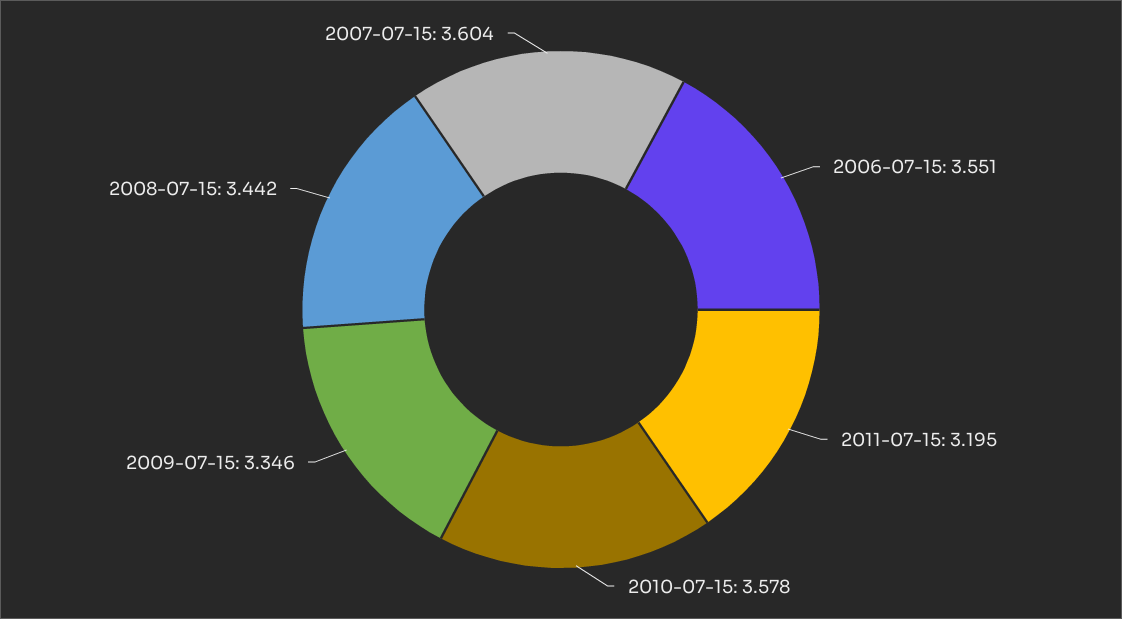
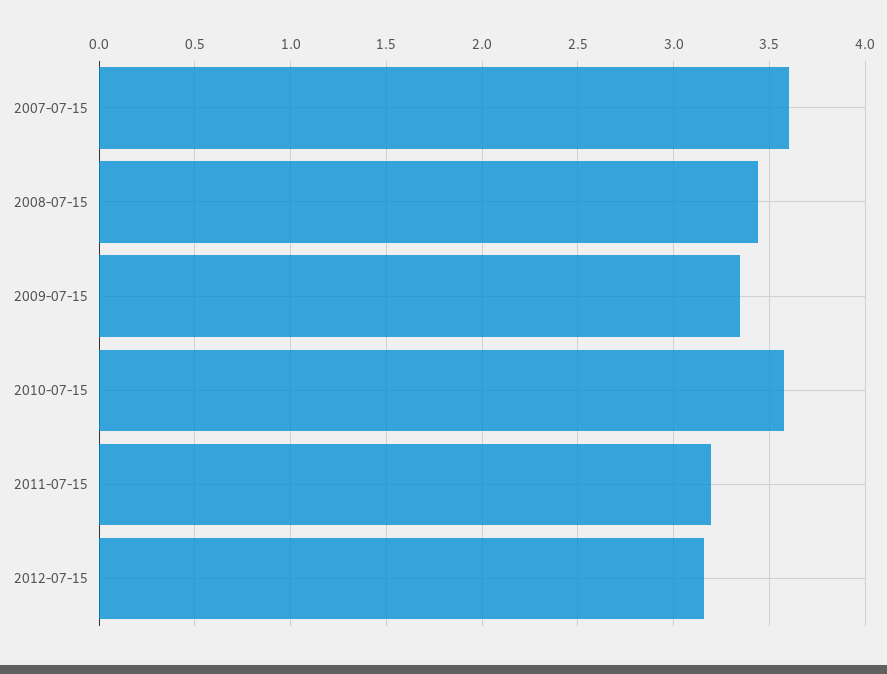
2006-07-15: 3.551 -> none
2012-07-15: none -> 3.15

